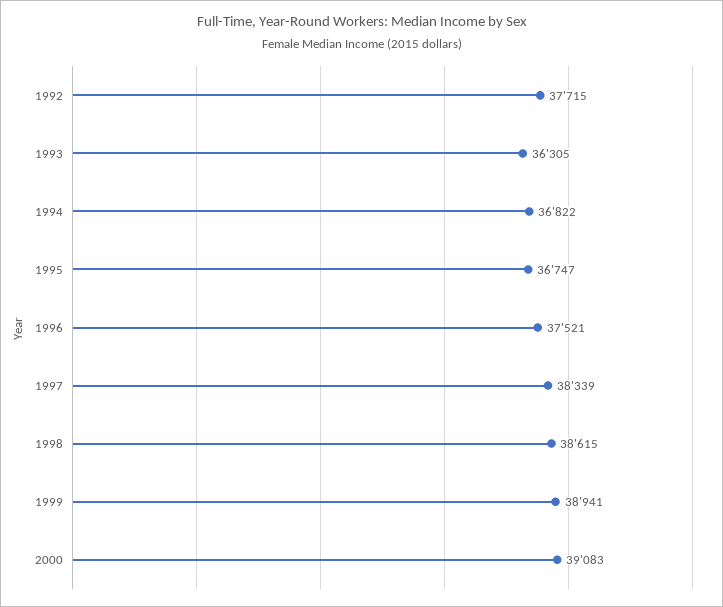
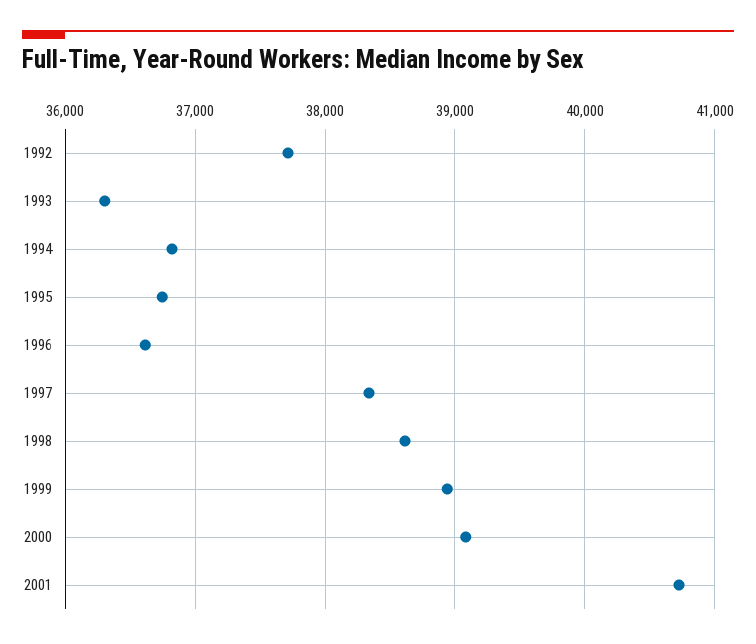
1996: 37521 -> 36600
2001: none -> 40700

